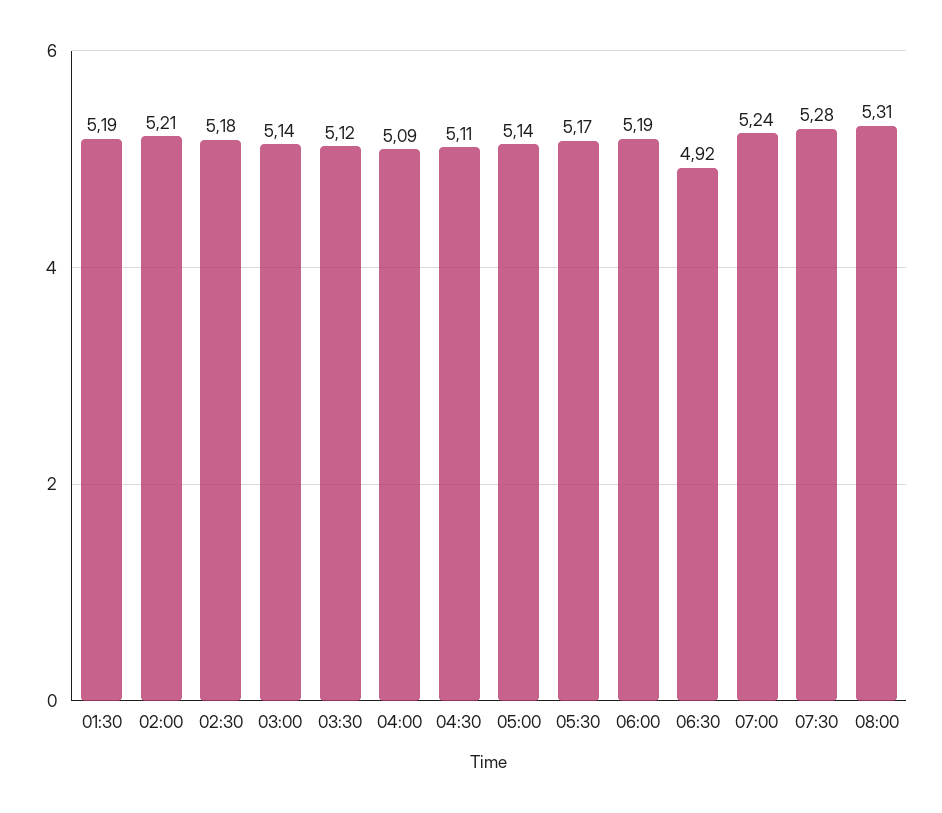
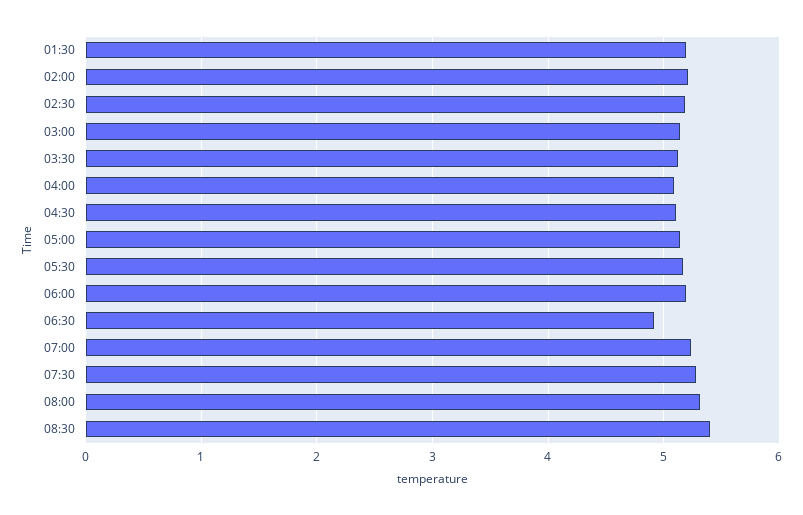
08:30: none -> 5.4

